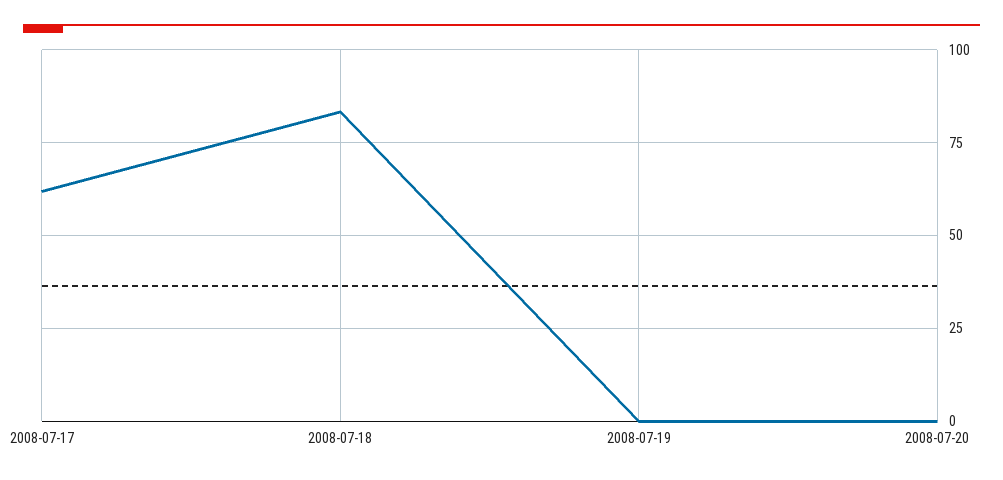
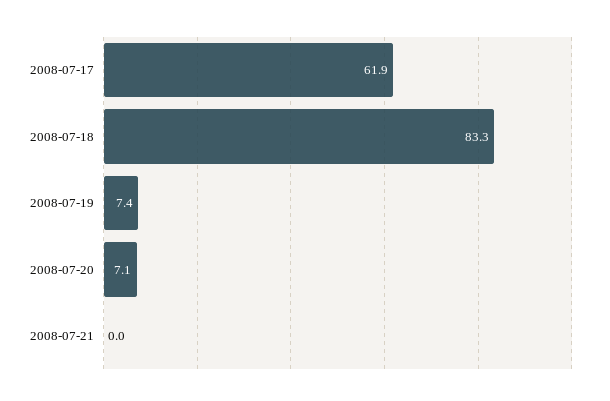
2008-07-19: 0 -> 7.4
2008-07-20: 0 -> 7.1
2008-07-21: none -> 0

